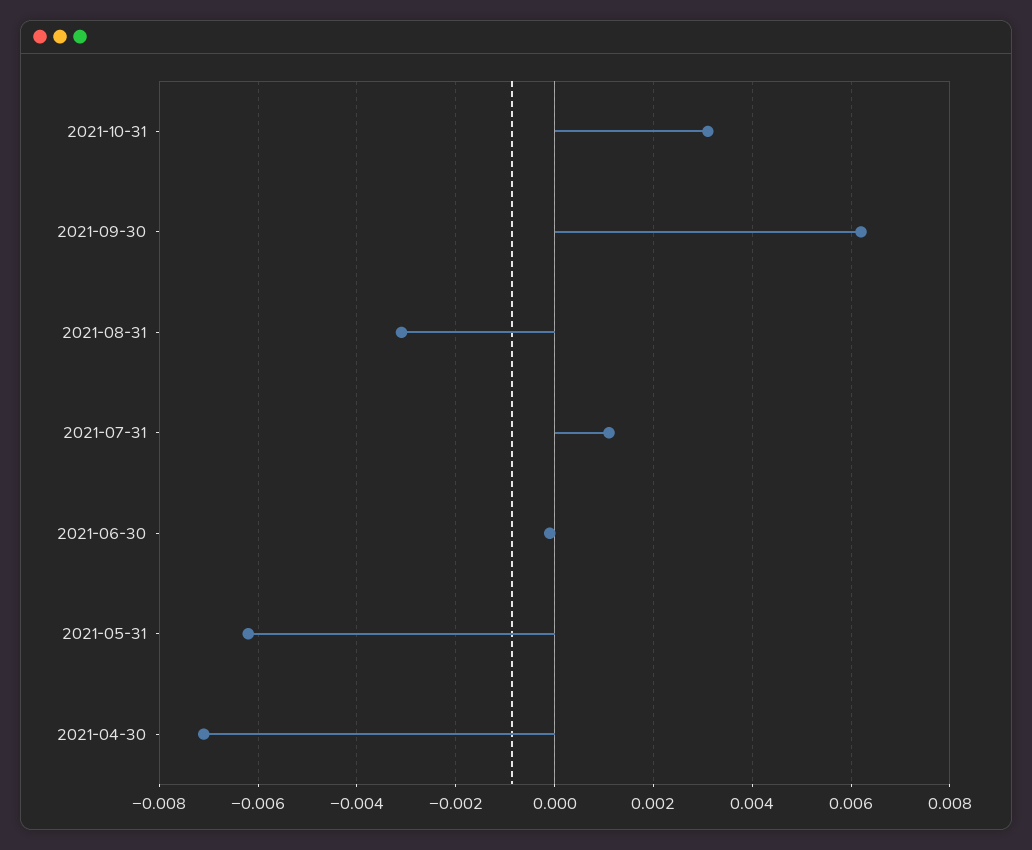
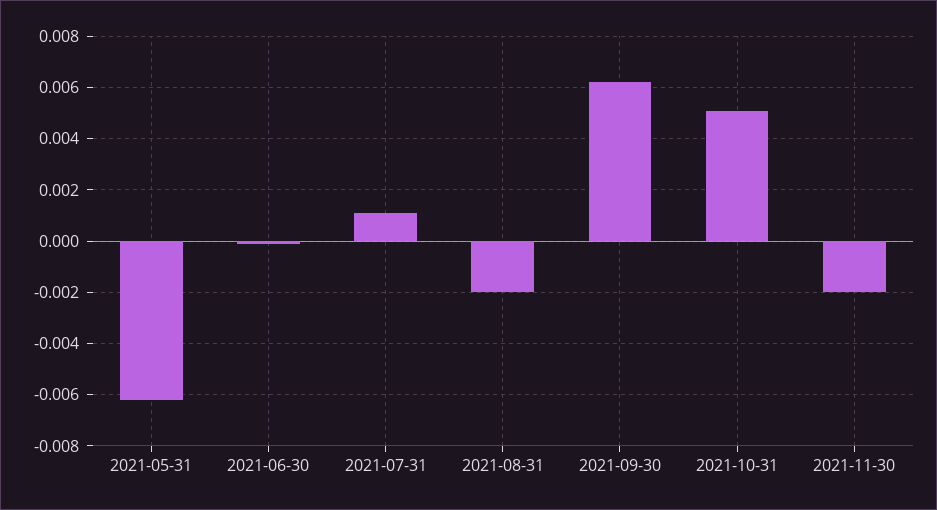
2021-10-31: 0.003 -> 0.005
2021-08-31: -0.003 -> -0.002
2021-04-30: -0.007 -> none
2021-11-30: none -> -0.002

